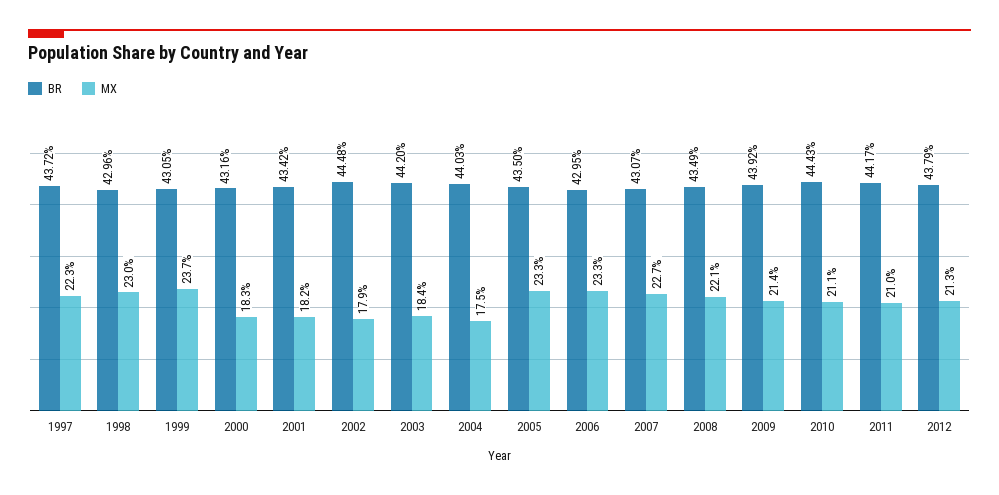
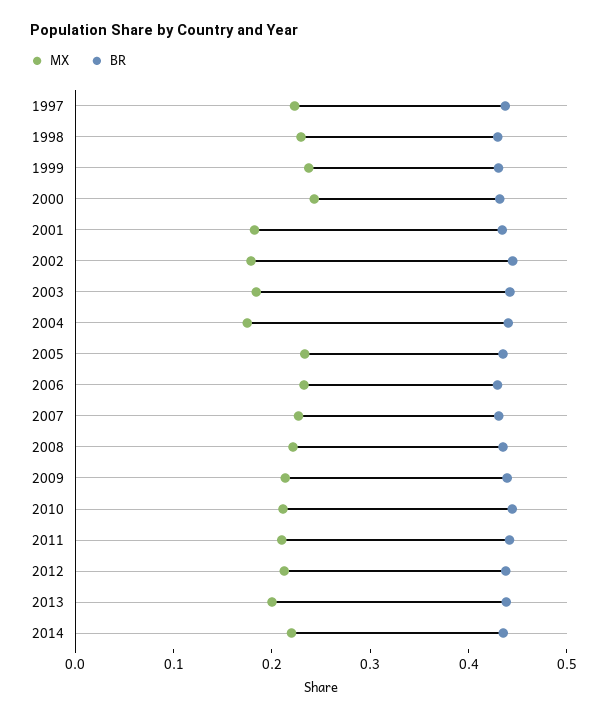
MX, 2000: 0.183 -> 0.24
MX, 2013: none -> 0.2
BR, 2013: none -> 0.44
MX, 2014: none -> 0.22
BR, 2014: none -> 0.44

